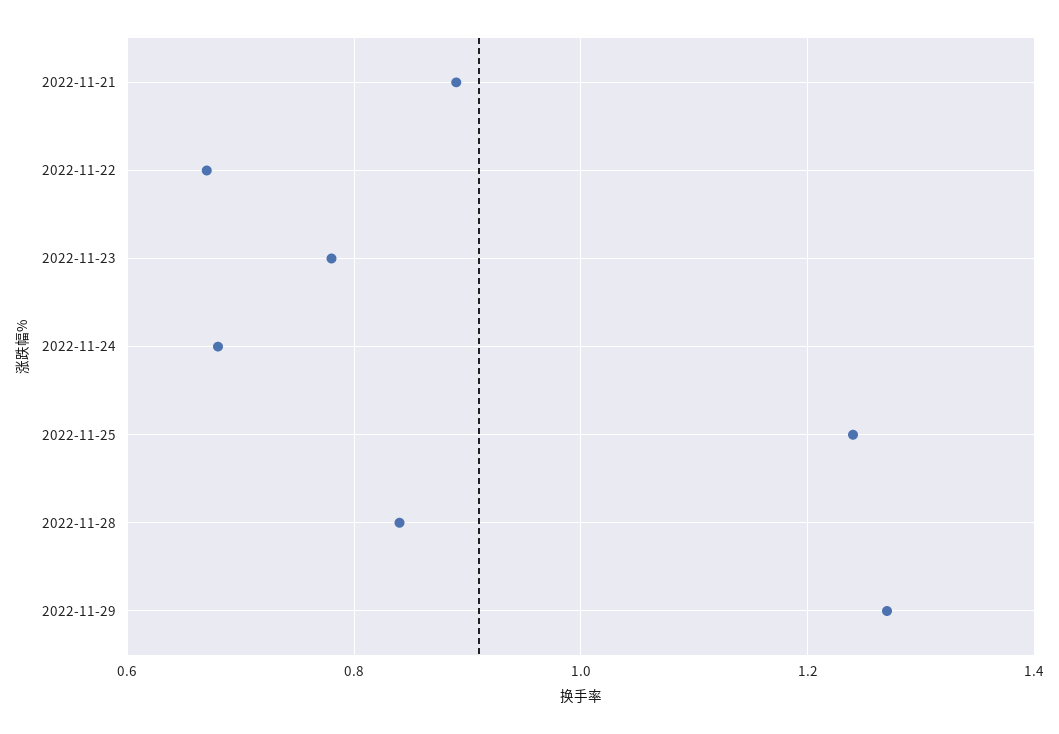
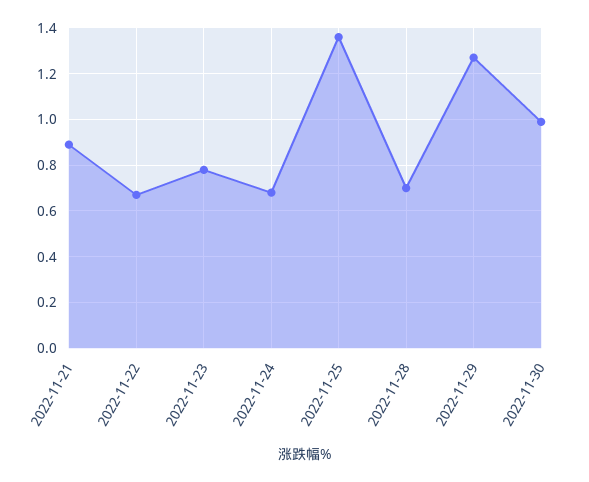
2022-11-25: 1.25 -> 1.35
2022-11-28: 0.85 -> 0.7
2022-11-30: none -> 1

